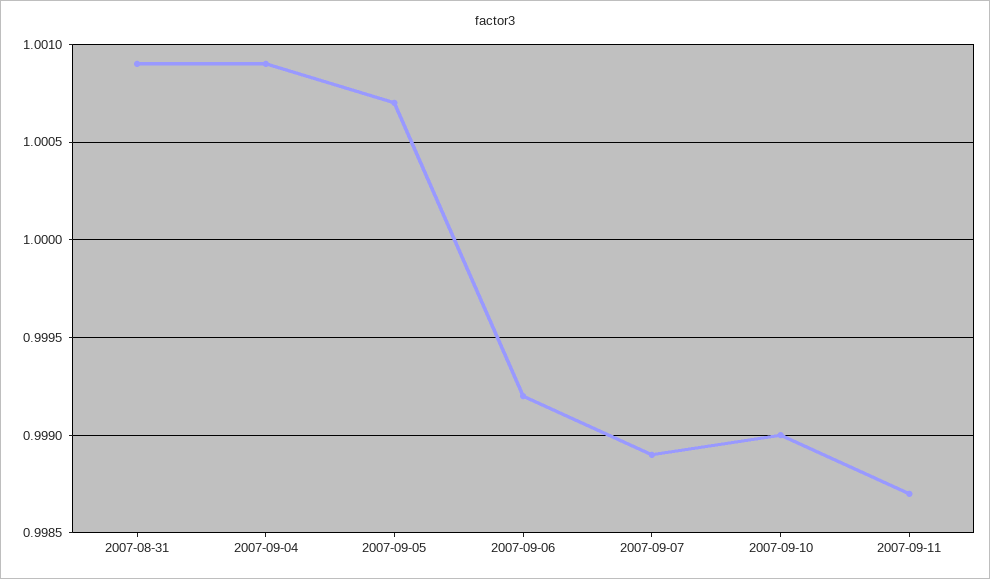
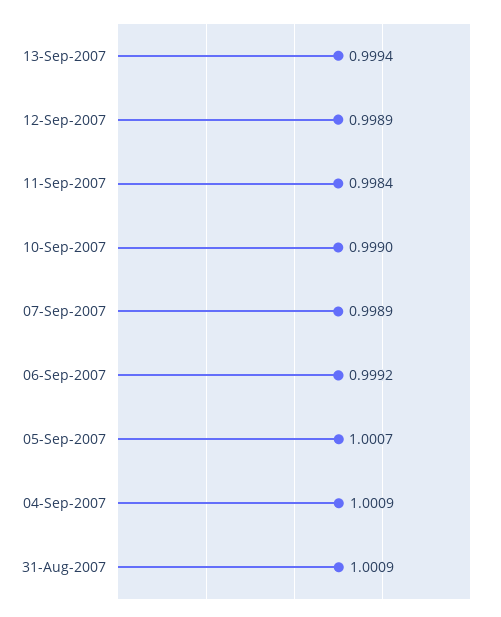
2007-09-11: 0.9987 -> 0.9984
13-Sep-2007: none -> 0.9994
12-Sep-2007: none -> 0.9989

